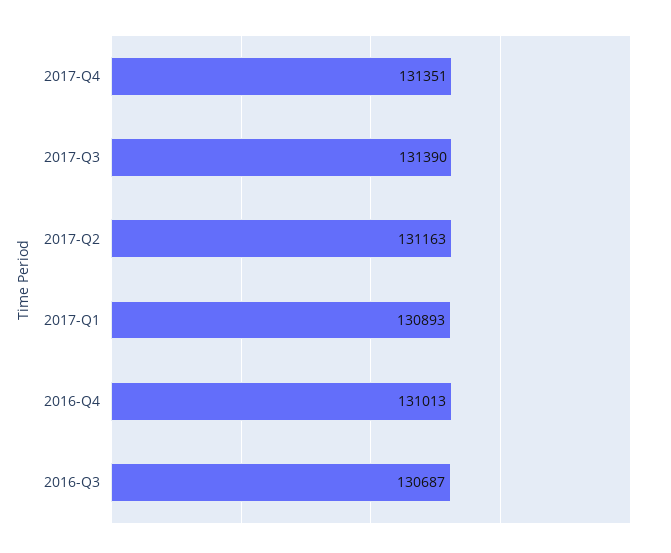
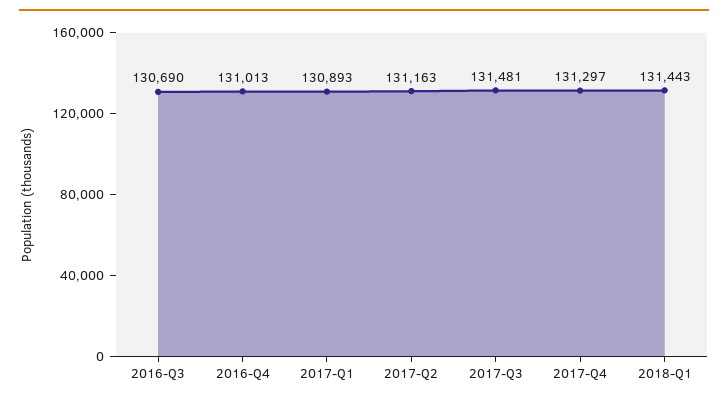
2017-Q4: 131351 -> 131297
2017-Q3: 131390 -> 131481
2016-Q3: 130687 -> 130690
2018-Q1: none -> 131443

